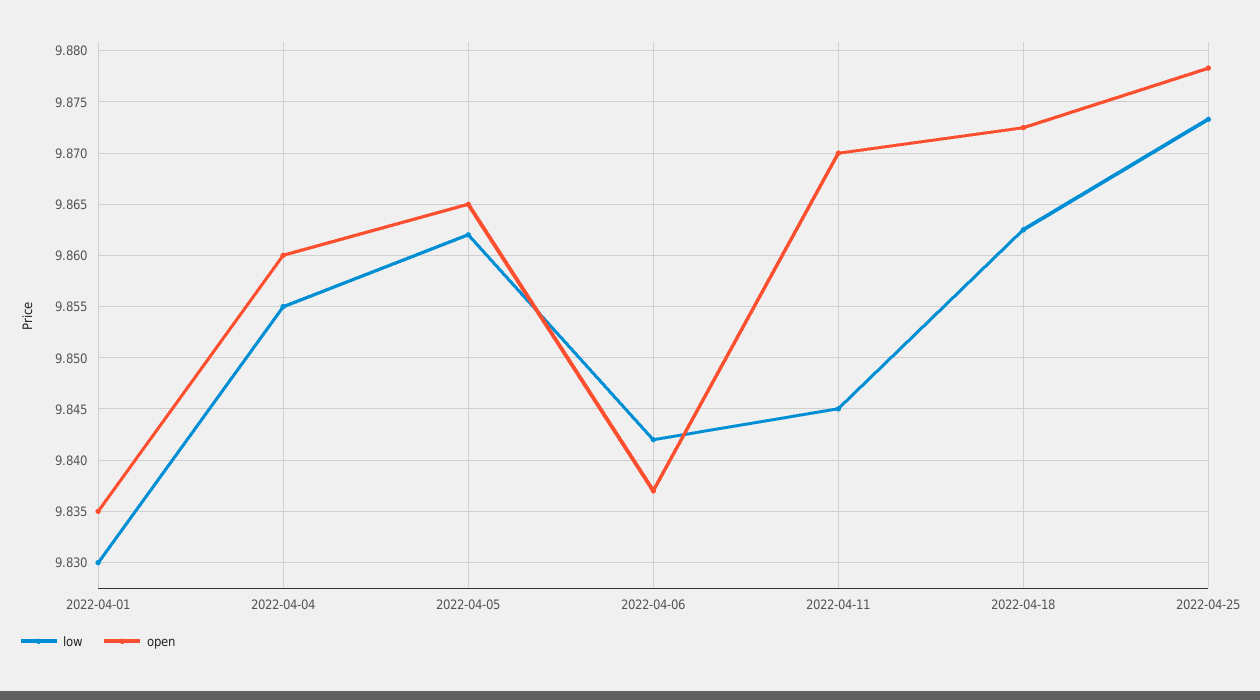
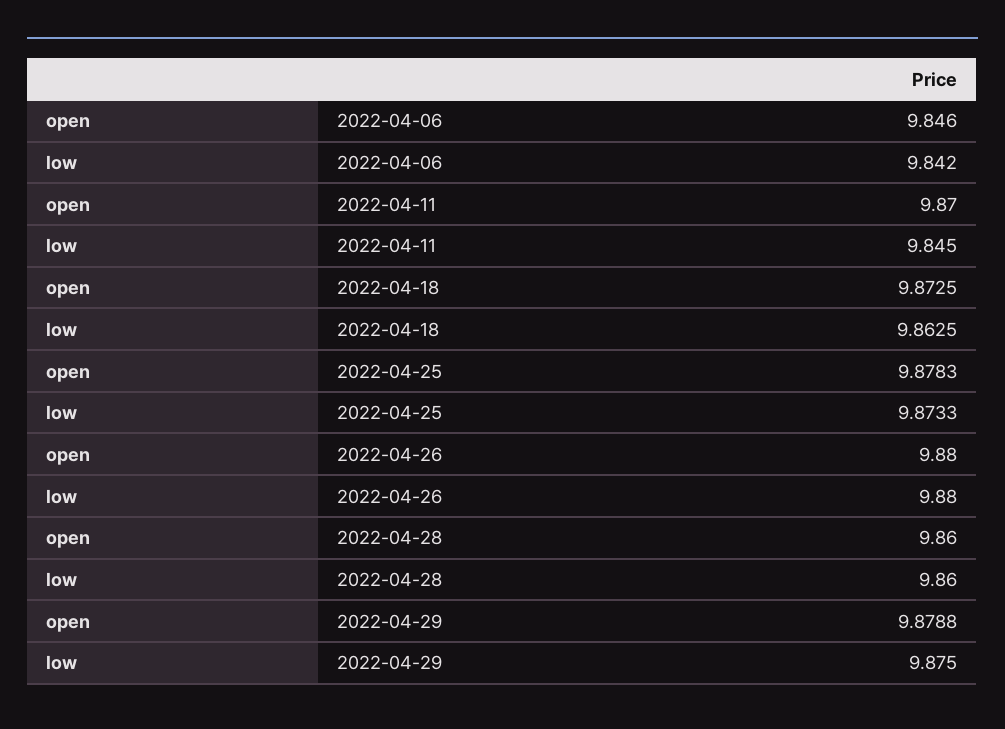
low, 2022-04-01: 9.83 -> none
open, 2022-04-01: 9.835 -> none
low, 2022-04-04: 9.855 -> none
open, 2022-04-04: 9.86 -> none
low, 2022-04-05: 9.862 -> none
open, 2022-04-05: 9.865 -> none
open, 2022-04-06: 9.837 -> 9.846
open, 2022-04-26: none -> 9.88
low, 2022-04-26: none -> 9.88
open, 2022-04-28: none -> 9.86
low, 2022-04-28: none -> 9.86
open, 2022-04-29: none -> 9.8788
low, 2022-04-29: none -> 9.875

